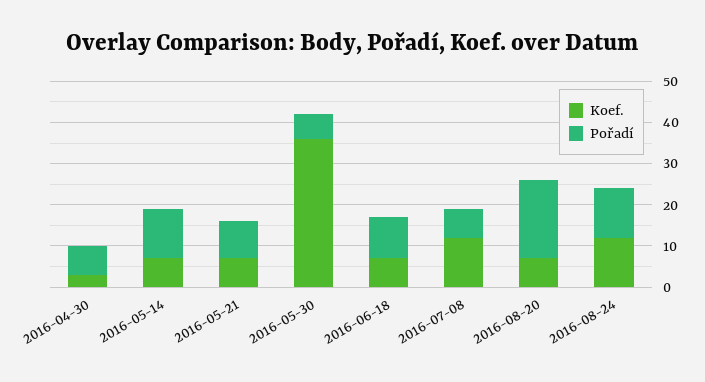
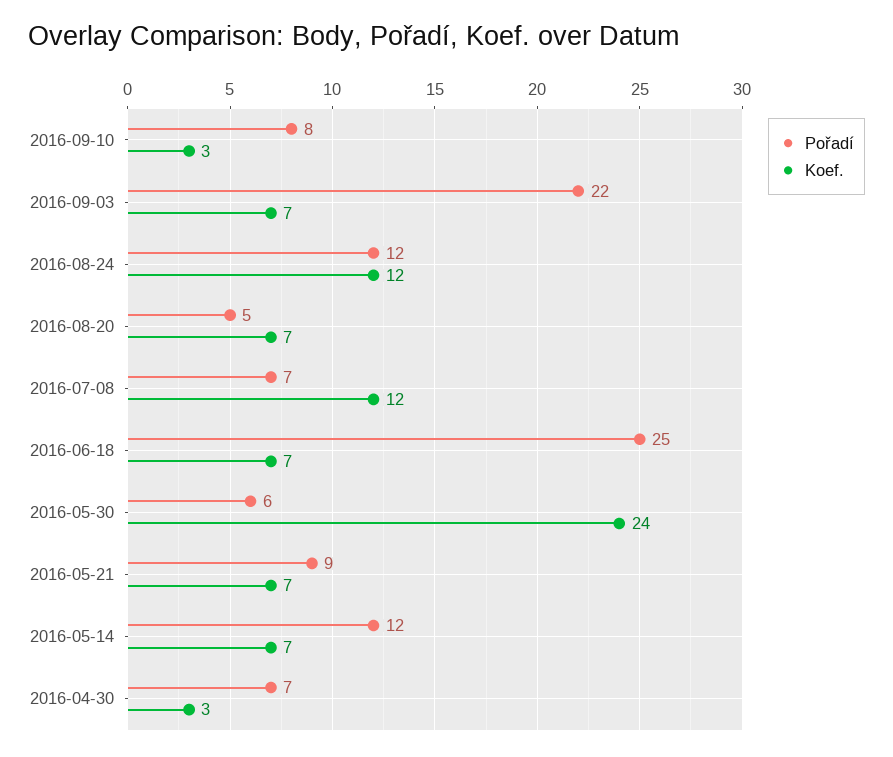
Koef., 2016-05-30: 35 -> 24
Pořadí, 2016-06-18: 10 -> 25
Pořadí, 2016-08-20: 20 -> 5
Pořadí, 2016-09-10: none -> 8
Koef., 2016-09-10: none -> 3
Pořadí, 2016-09-03: none -> 22
Koef., 2016-09-03: none -> 7

